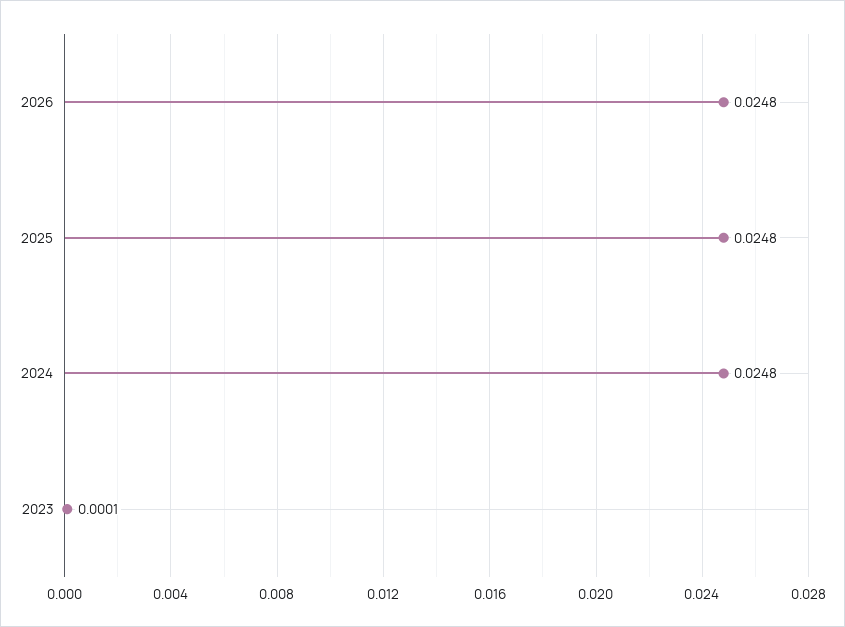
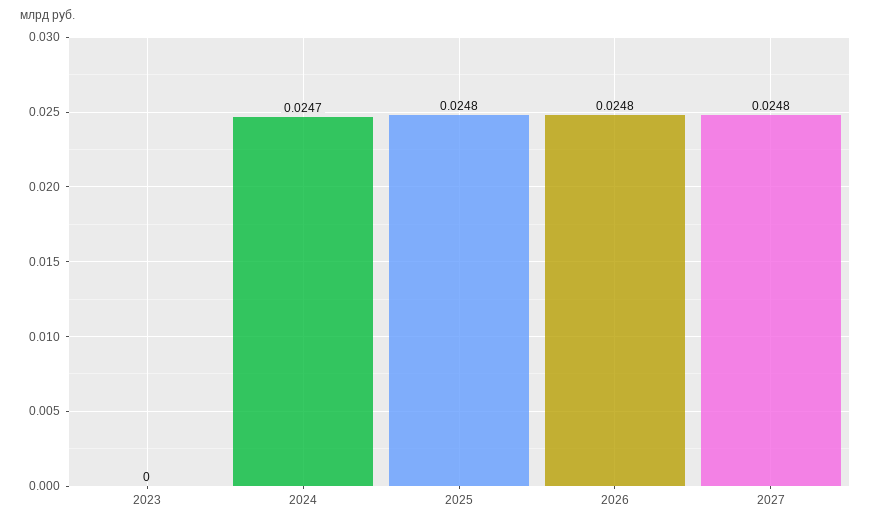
2024: 0.0248 -> 0.0247
2023: 0.0001 -> 0
2027: none -> 0.0248

